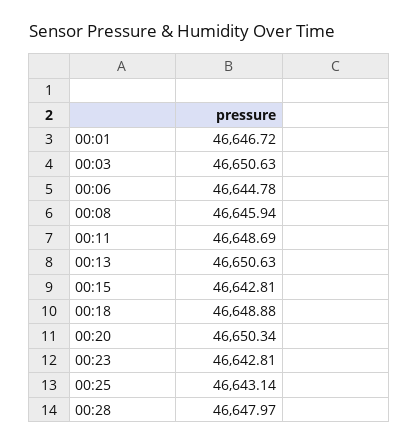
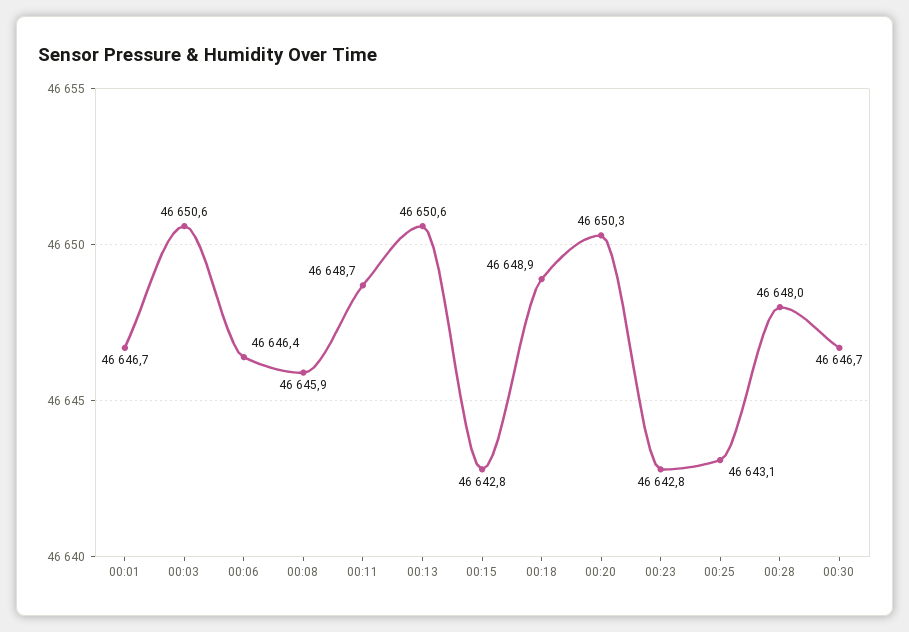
00:06: 46644.78 -> 46646.4
00:30: none -> 46646.7

